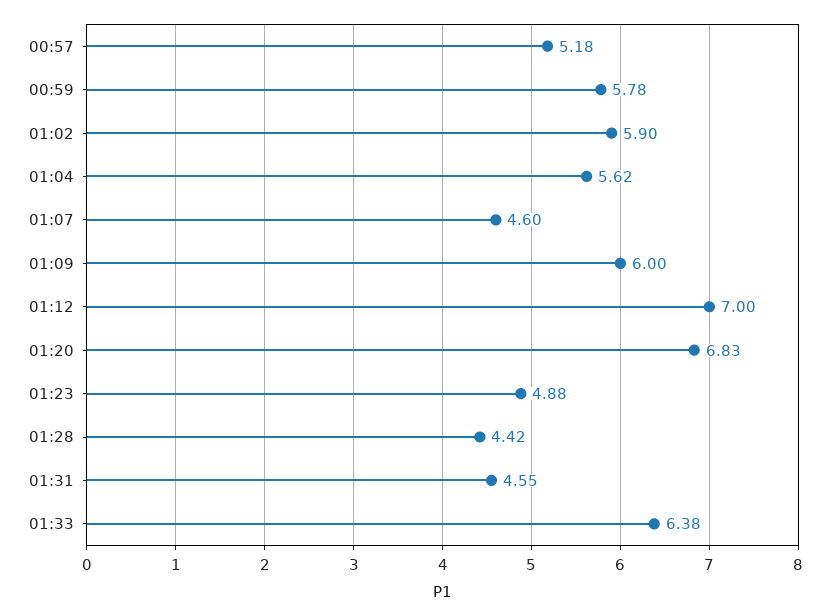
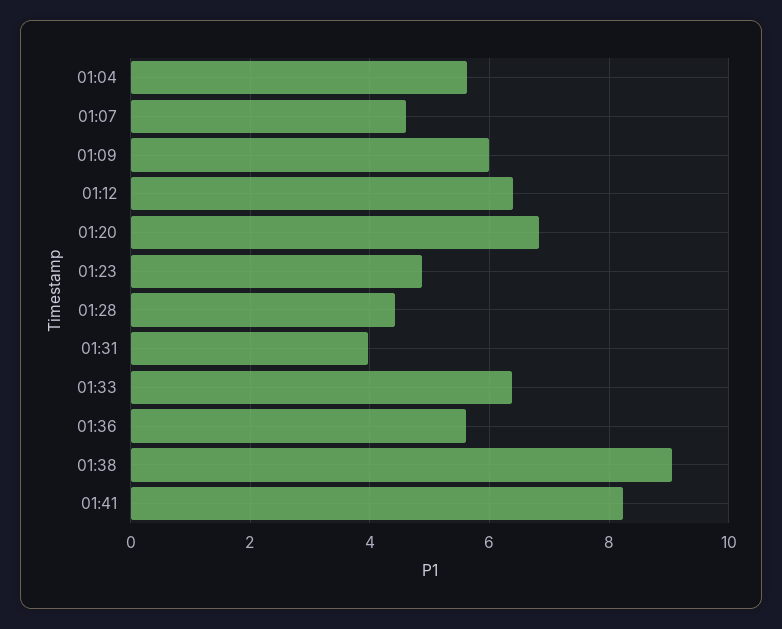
00:57: 5.18 -> none
00:59: 5.78 -> none
01:02: 5.9 -> none
01:12: 7 -> 6.4
01:31: 4.55 -> 4
01:36: none -> 5.6
01:38: none -> 9
01:41: none -> 8.2

